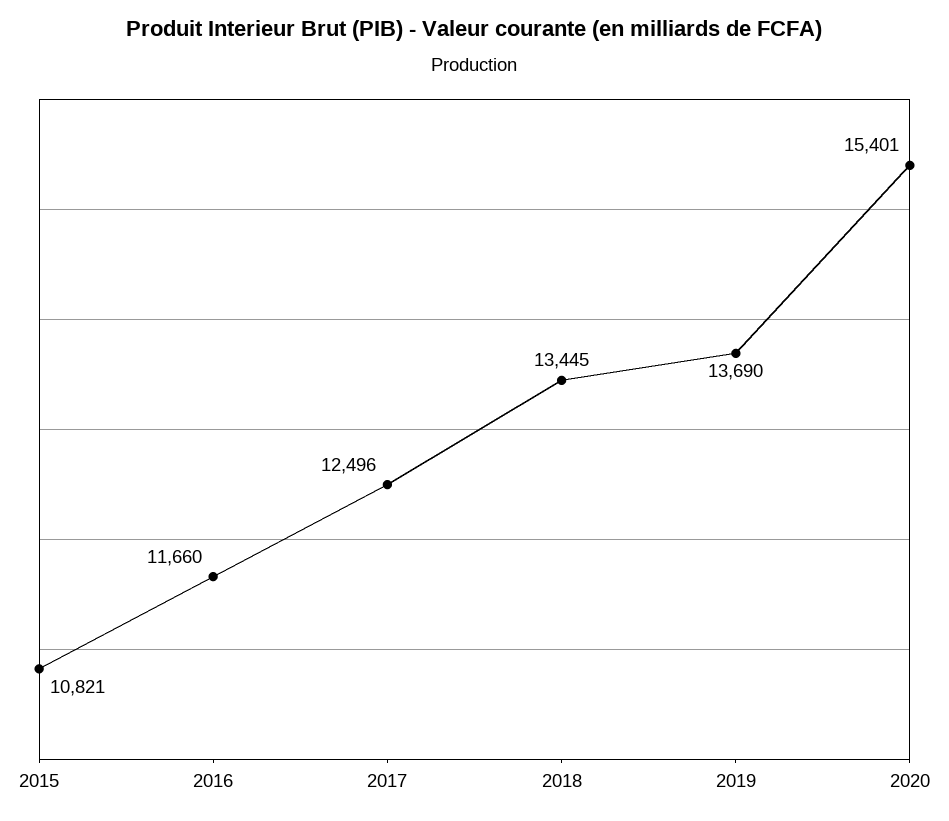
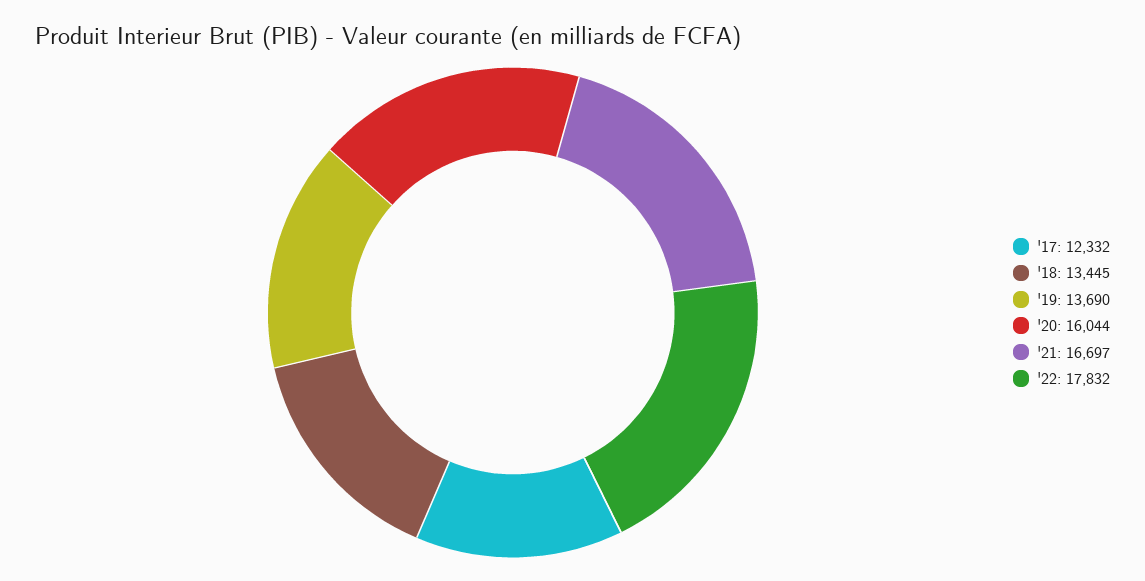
2015: 10821 -> none
2016: 11660 -> none
2017: 12496 -> 12332
2020: 15401 -> 16044
'21: none -> 16697
'22: none -> 17832

